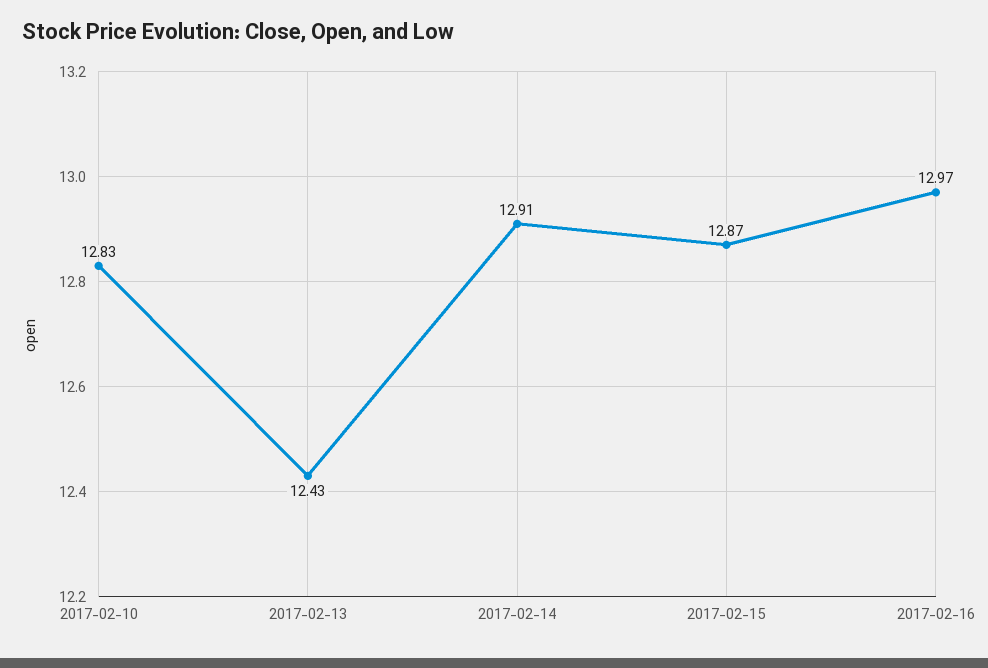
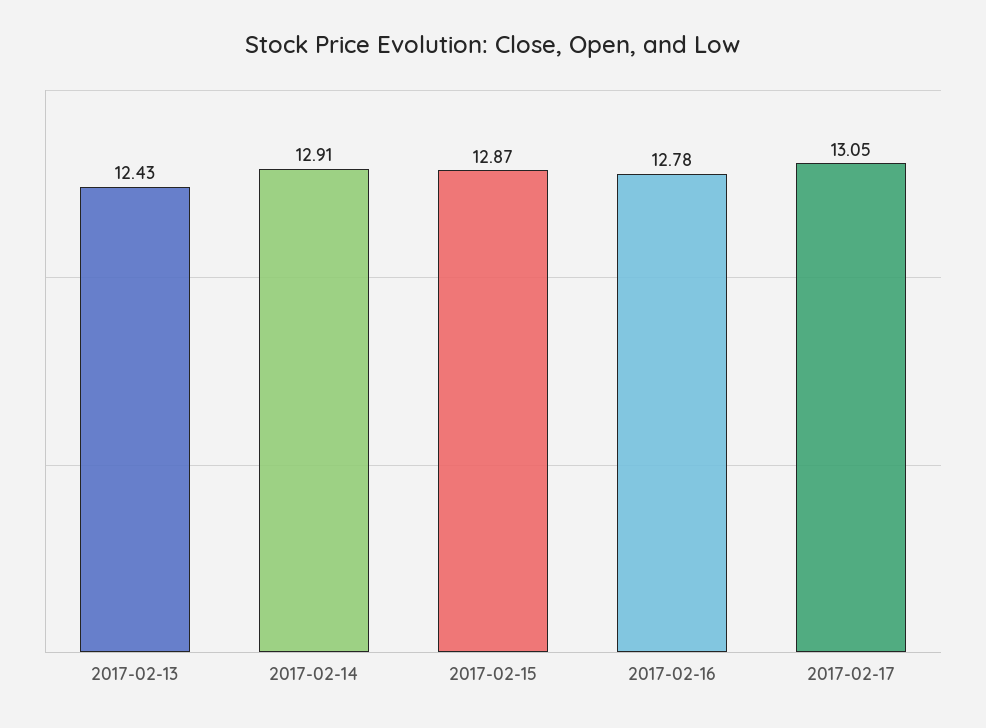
2017-02-10: 12.83 -> none
2017-02-16: 12.97 -> 12.78
2017-02-17: none -> 13.05

